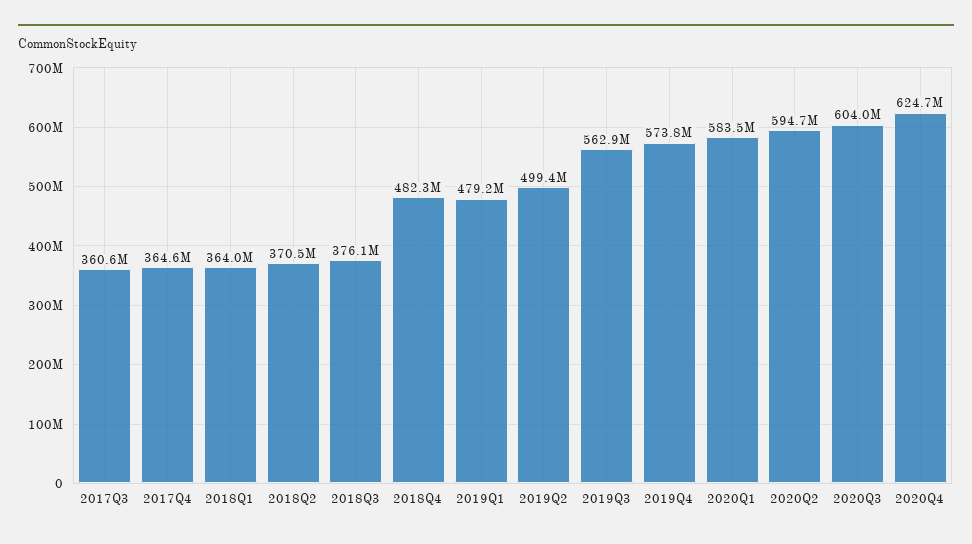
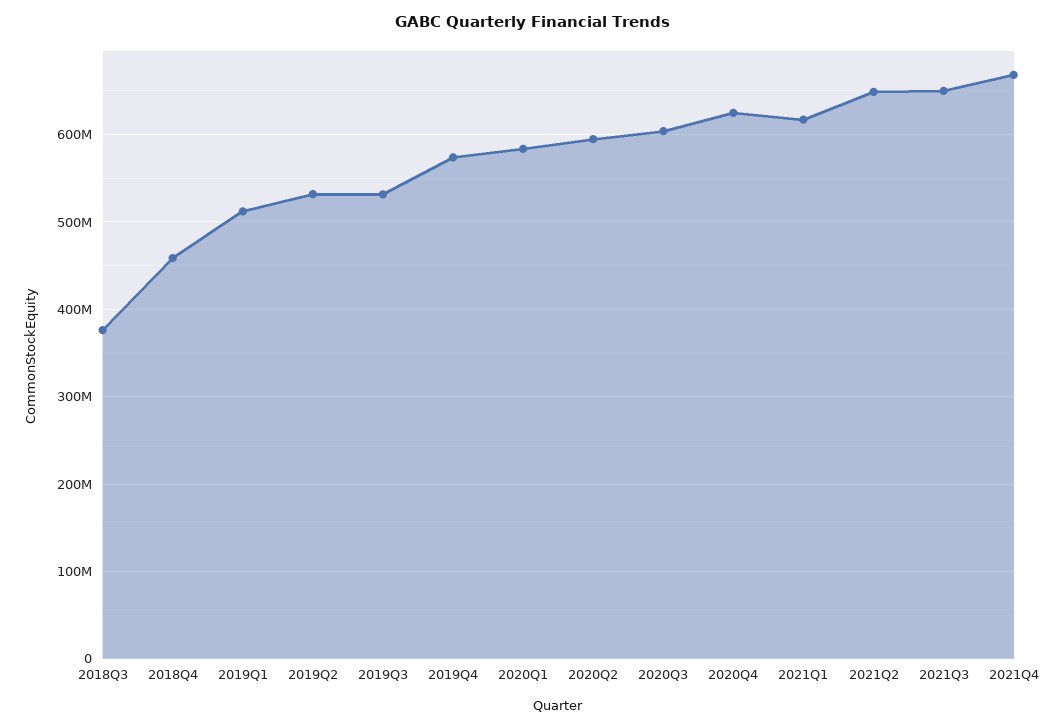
2017Q3: 360600000 -> none
2017Q4: 364600000 -> none
2018Q1: 364000000 -> none
2018Q2: 370500000 -> none
2018Q4: 482300000 -> 460000000
2019Q1: 479200000 -> 510000000
2019Q2: 499400000 -> 530000000
2019Q3: 562900000 -> 530000000
2021Q1: none -> 620000000
2021Q2: none -> 650000000
2021Q3: none -> 650000000
2021Q4: none -> 670000000

